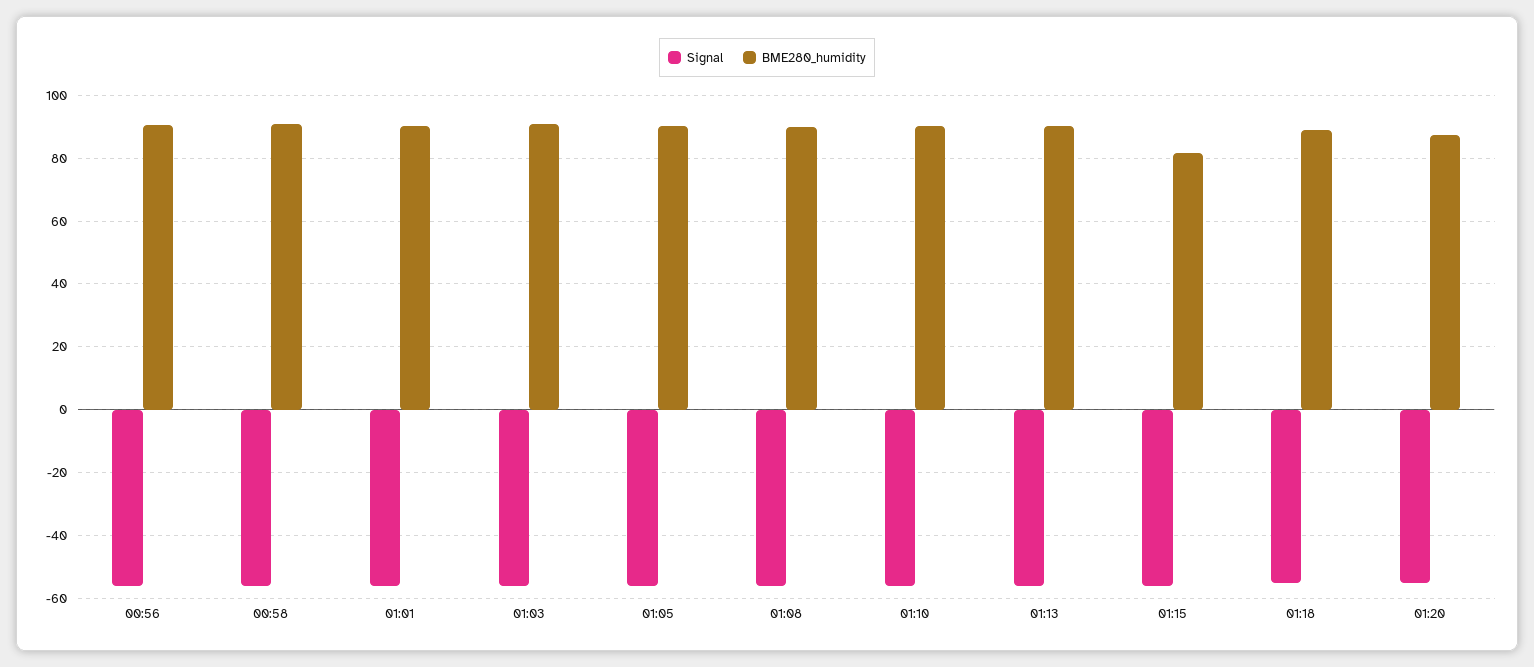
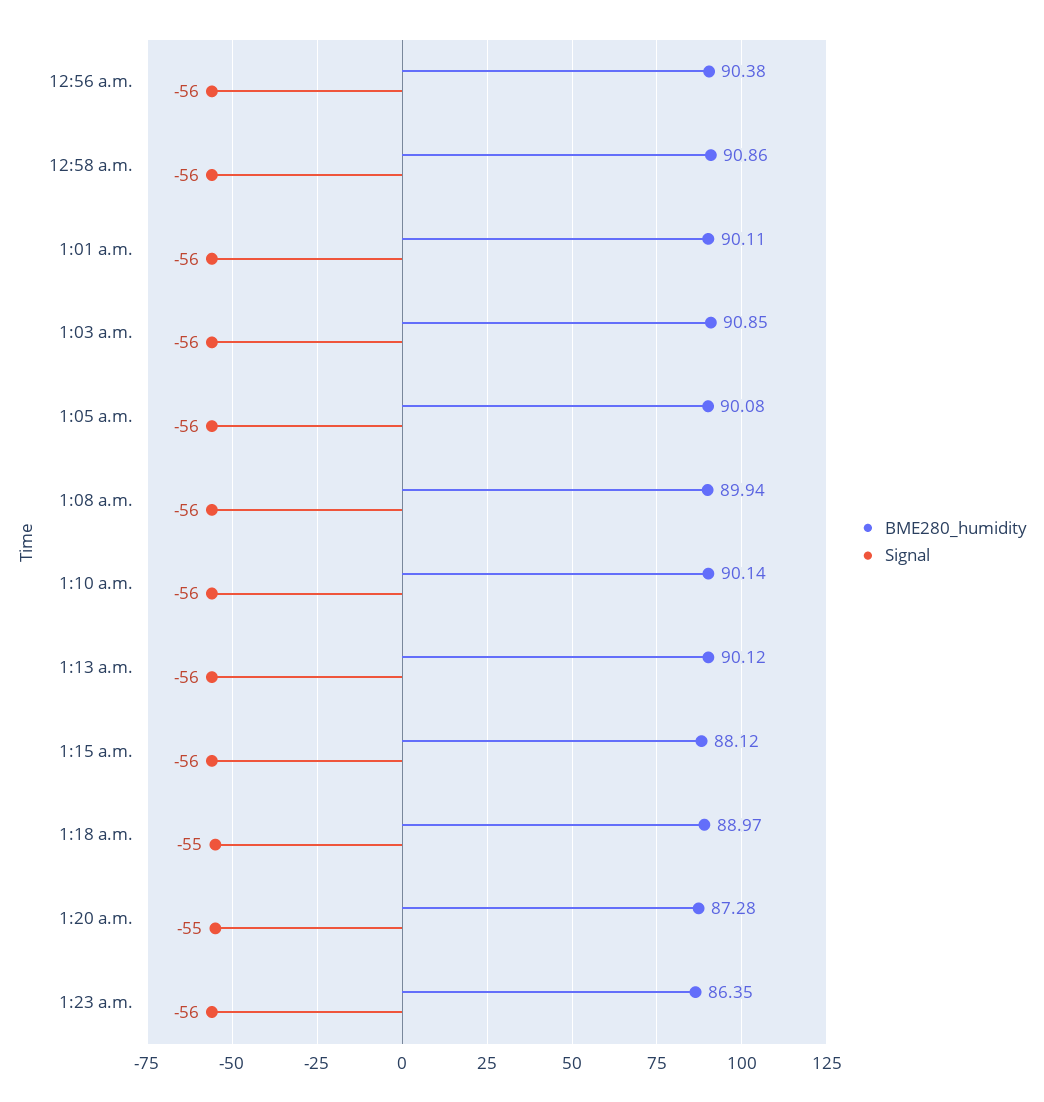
BME280_humidity, 01:15: 82 -> 88.12
BME280_humidity, 1:23 a.m.: none -> 86.35
Signal, 1:23 a.m.: none -> -56

